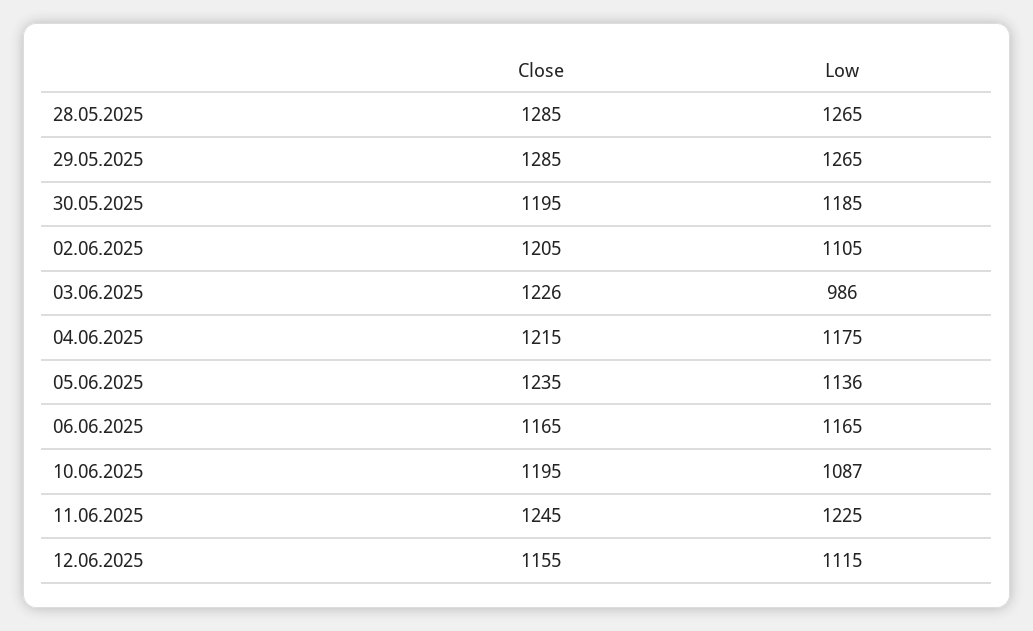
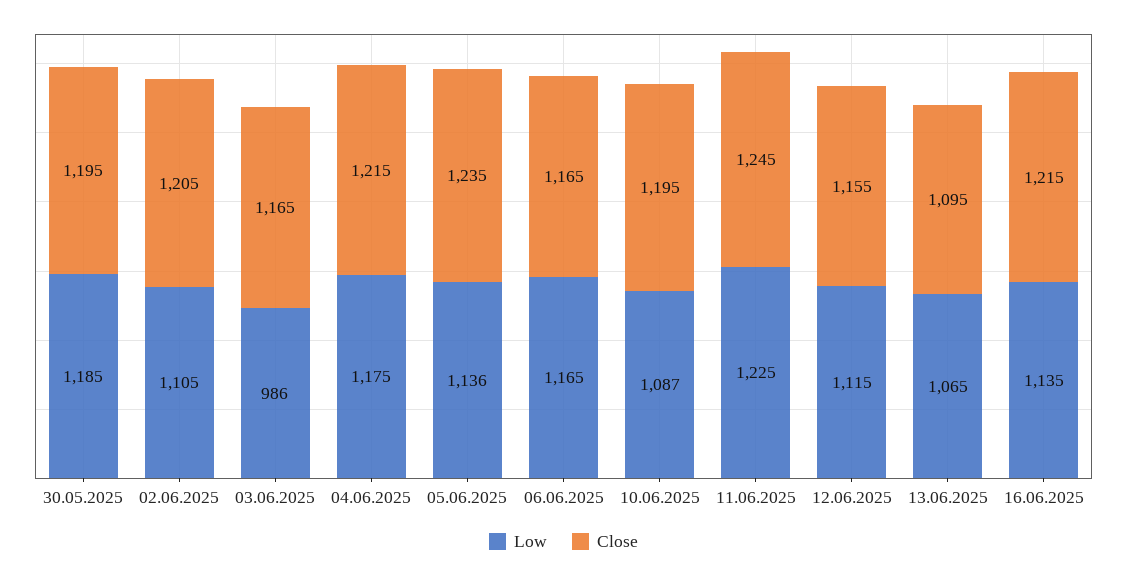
Close, 28.05.2025: 1285 -> none
Low, 28.05.2025: 1265 -> none
Close, 29.05.2025: 1285 -> none
Low, 29.05.2025: 1265 -> none
Close, 03.06.2025: 1226 -> 1165
Low, 13.06.2025: none -> 1065
Close, 13.06.2025: none -> 1095
Low, 16.06.2025: none -> 1135
Close, 16.06.2025: none -> 1215

